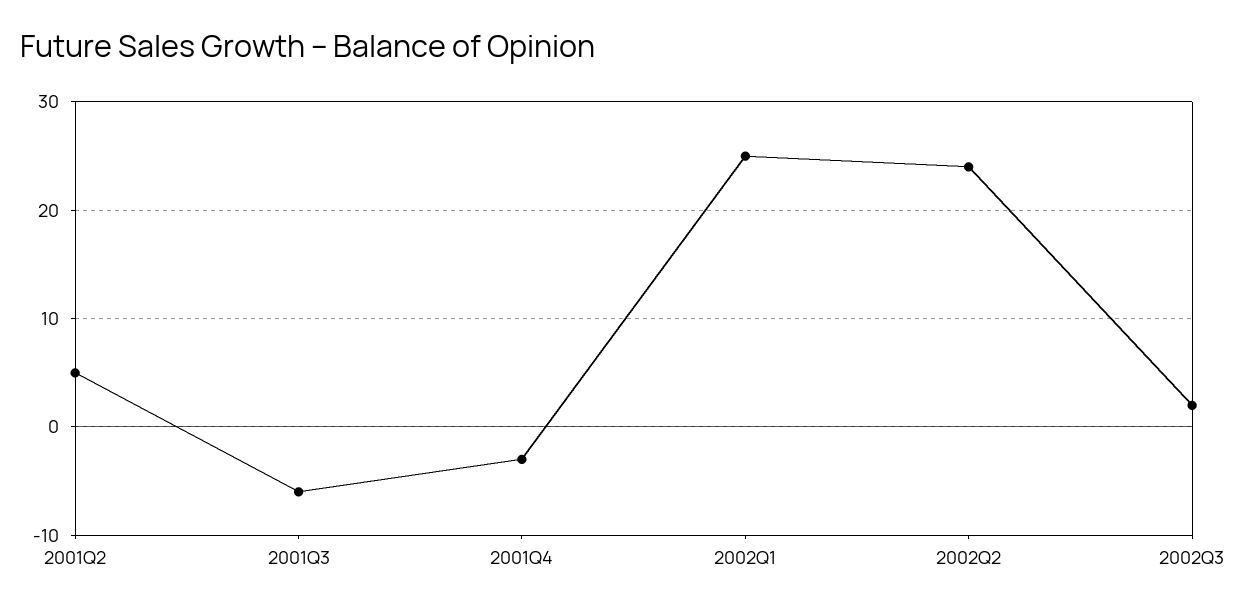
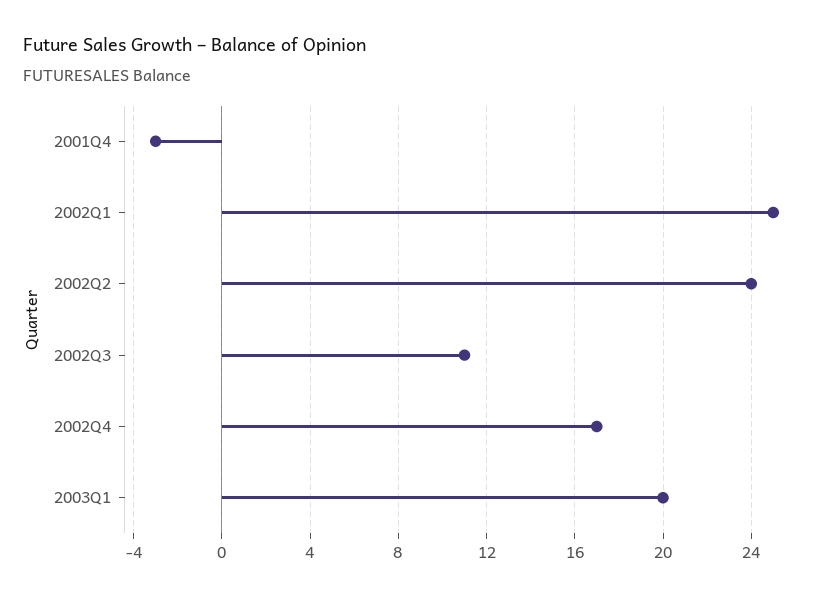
2001Q2: 5 -> none
2001Q3: -6 -> none
2002Q3: 2 -> 11
2002Q4: none -> 17
2003Q1: none -> 20

